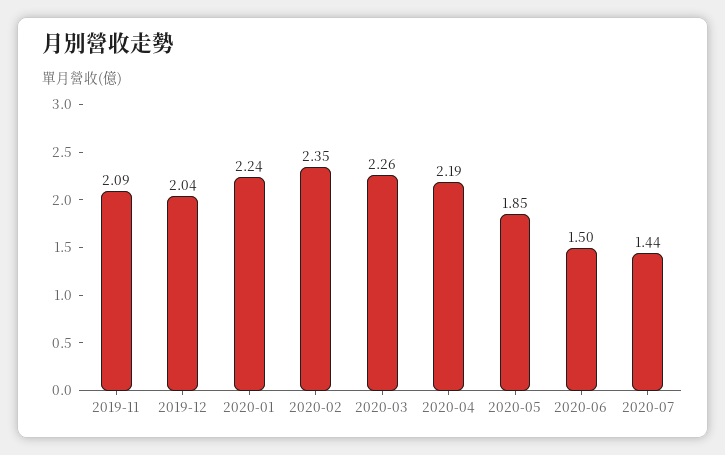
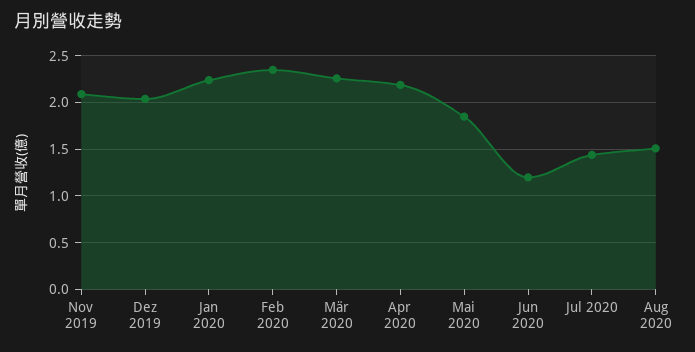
2020-06: 1.5 -> 1.2
Aug 2020: none -> 1.5

